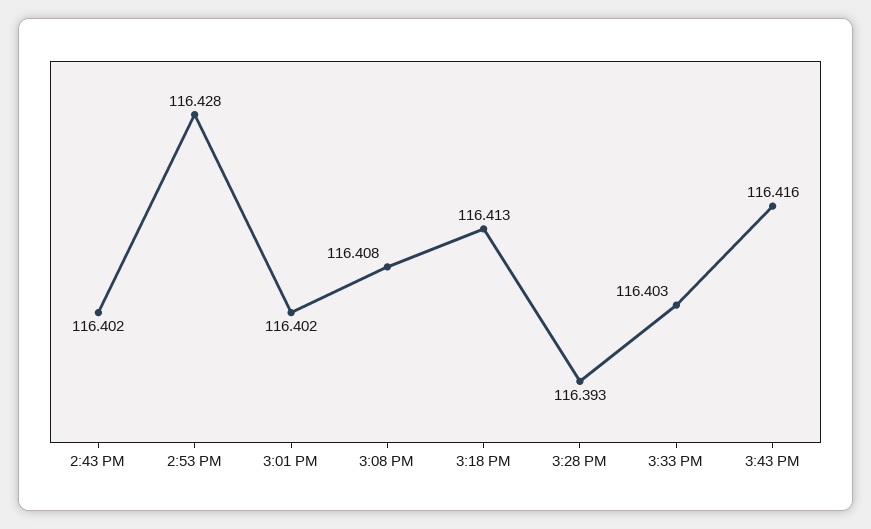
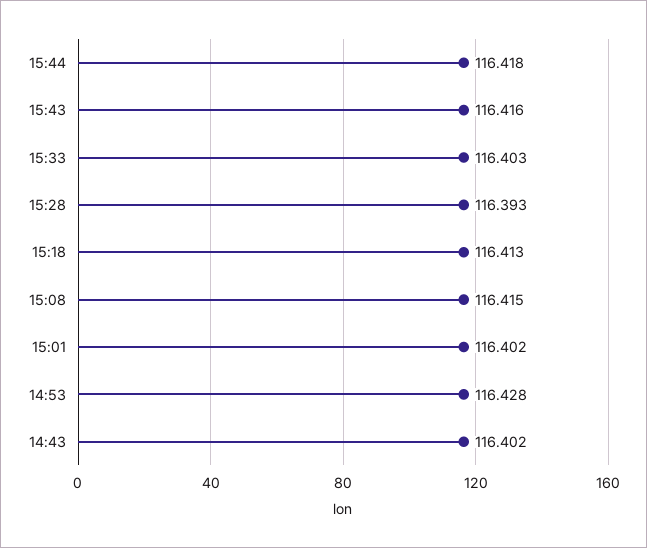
3:08 PM: 116.408 -> 116.415
15:44: none -> 116.418

